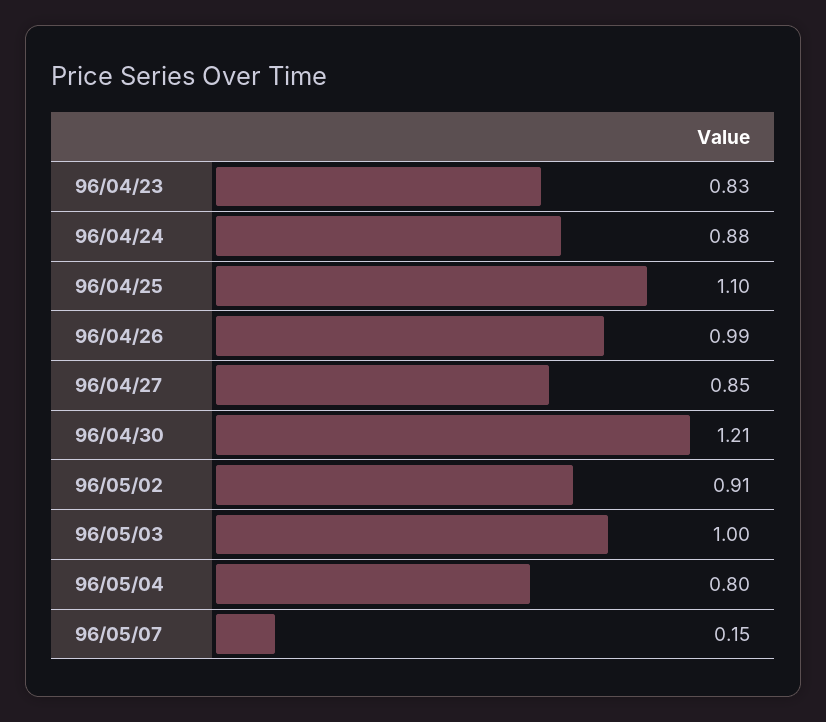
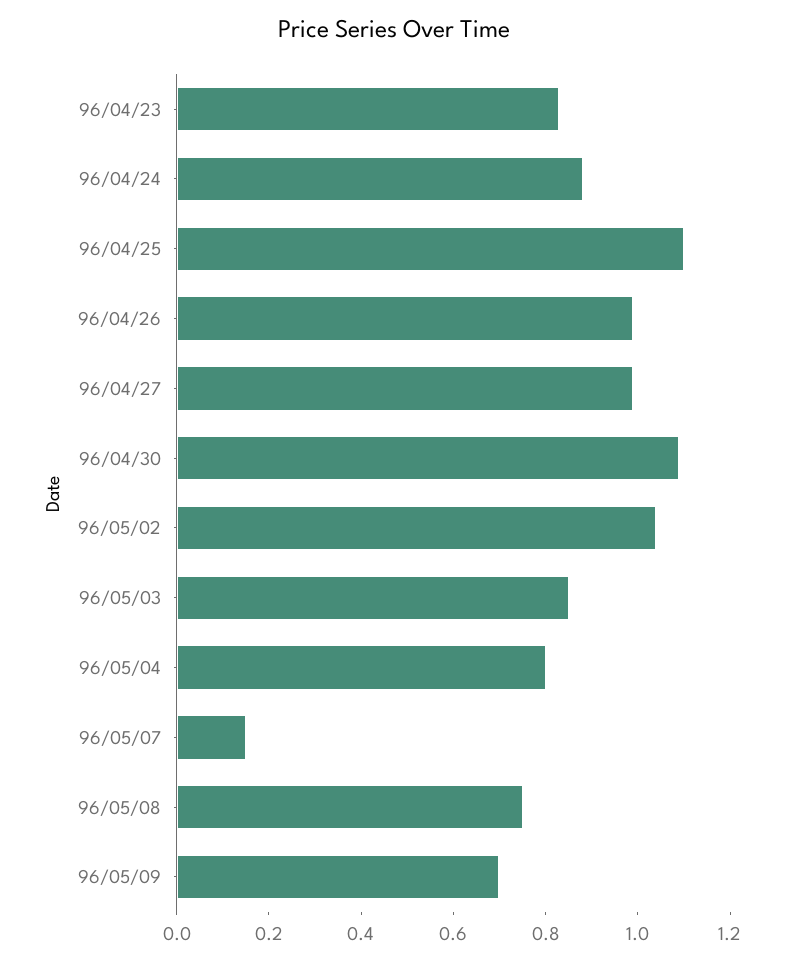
96/04/27: 0.85 -> 1
96/04/30: 1.21 -> 1.1
96/05/02: 0.91 -> 1.05
96/05/03: 1 -> 0.85
96/05/08: none -> 0.75
96/05/09: none -> 0.7

